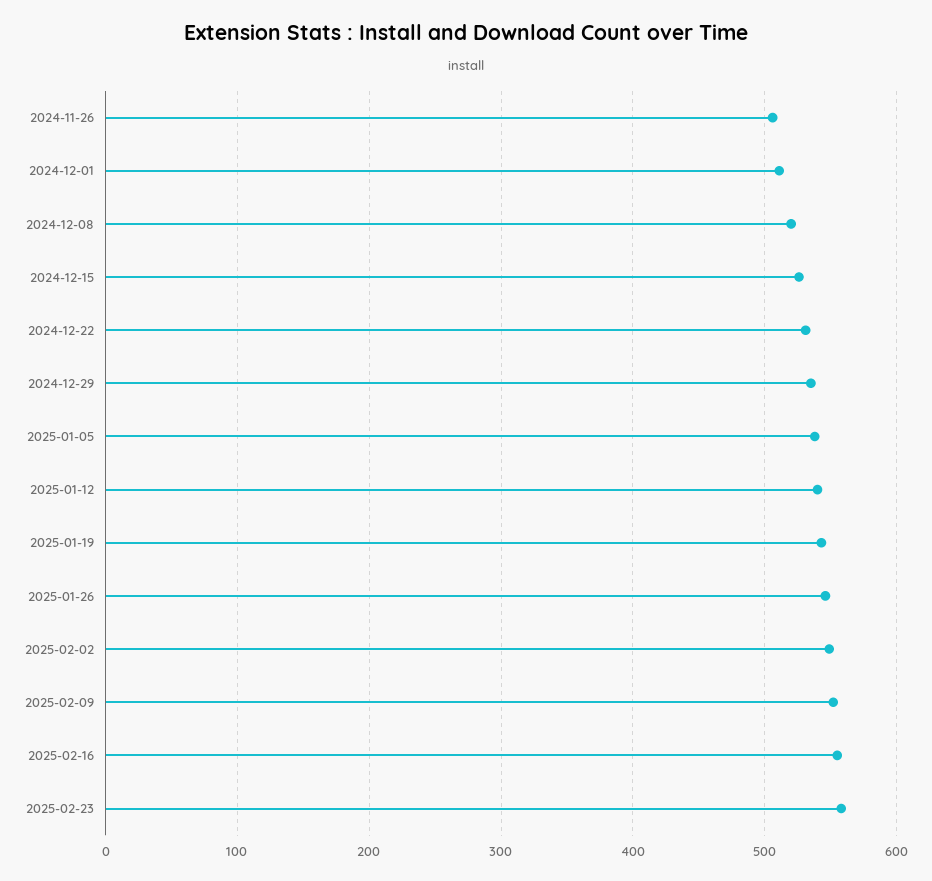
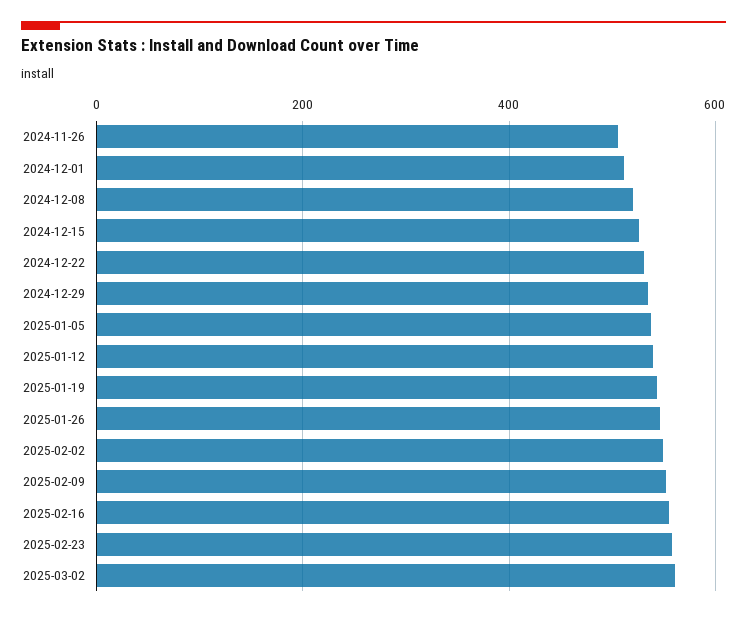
2025-03-02: none -> 560

